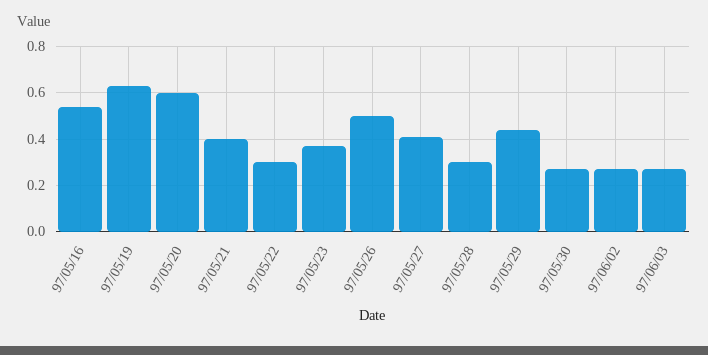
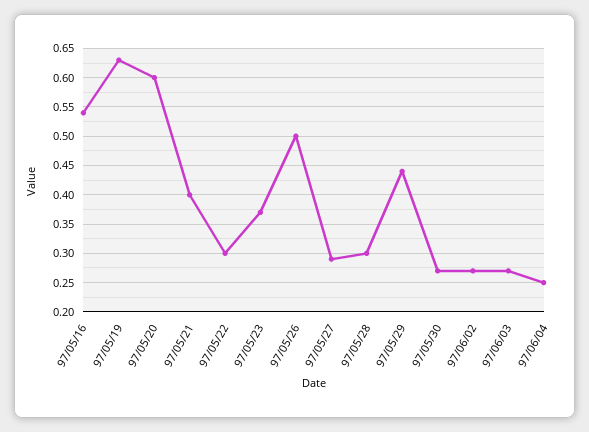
97/05/27: 0.4 -> 0.3
97/06/04: none -> 0.25

